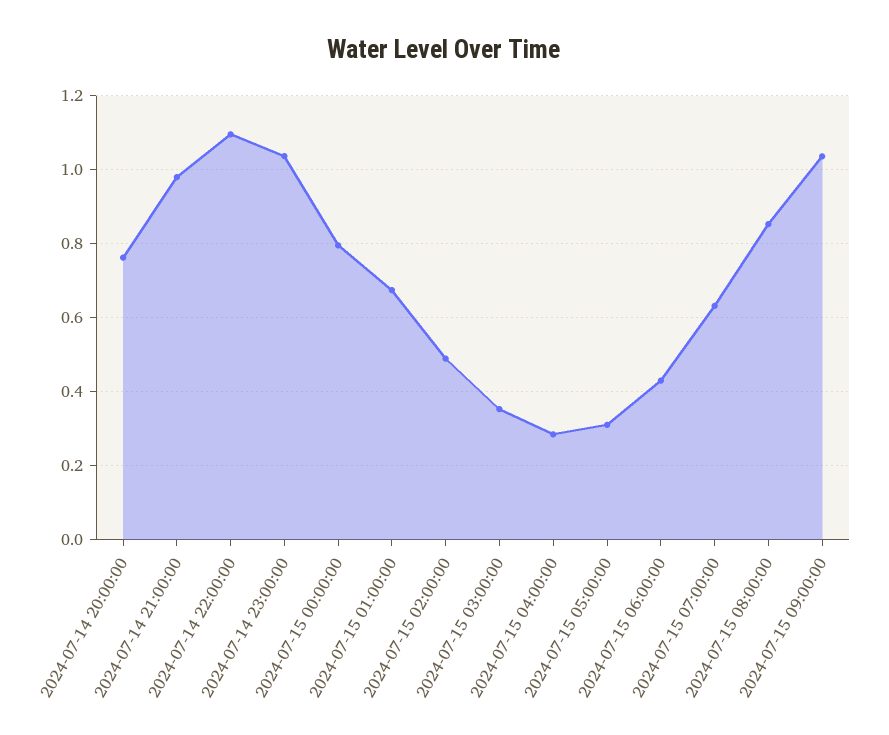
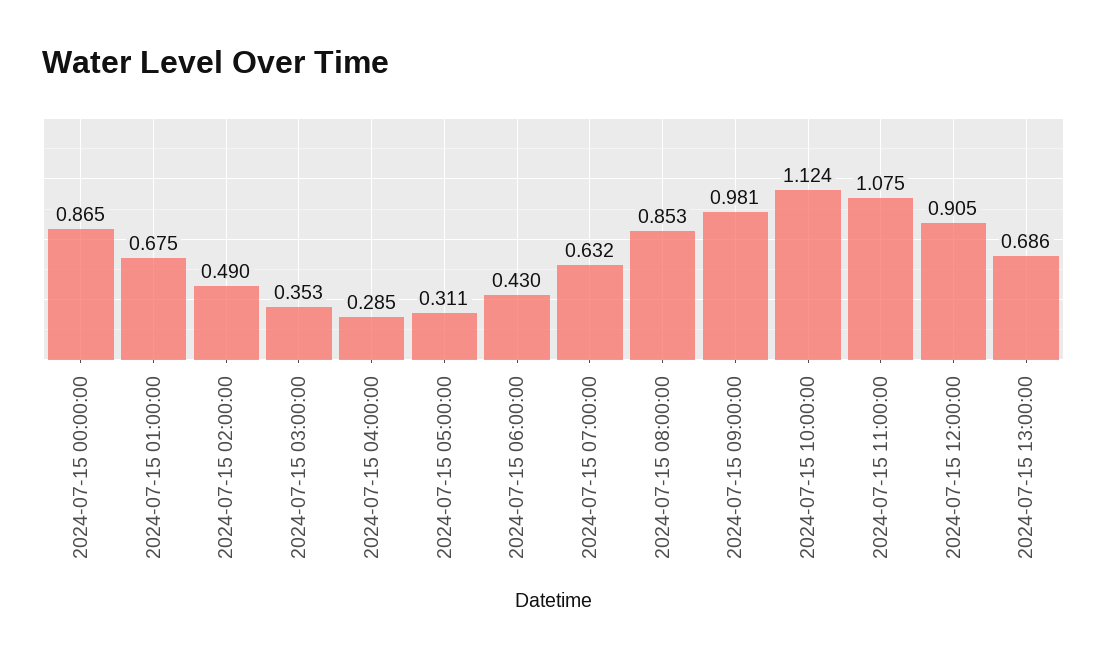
2024-07-14 20:00:00: 0.76 -> none
2024-07-14 21:00:00: 0.98 -> none
2024-07-14 22:00:00: 1.1 -> none
2024-07-14 23:00:00: 1.04 -> none
2024-07-15 00:00:00: 0.8 -> 0.865
2024-07-15 09:00:00: 1.04 -> 0.981
2024-07-15 10:00:00: none -> 1.124
2024-07-15 11:00:00: none -> 1.075
2024-07-15 12:00:00: none -> 0.905
2024-07-15 13:00:00: none -> 0.686

